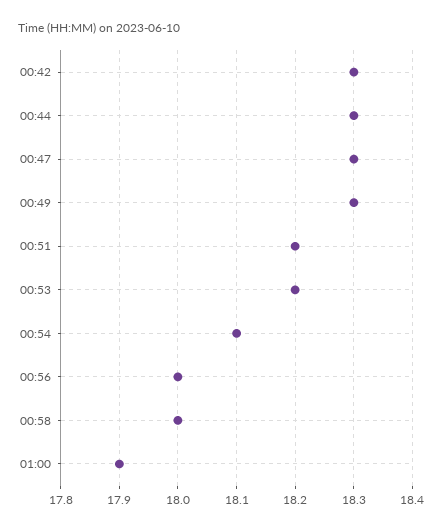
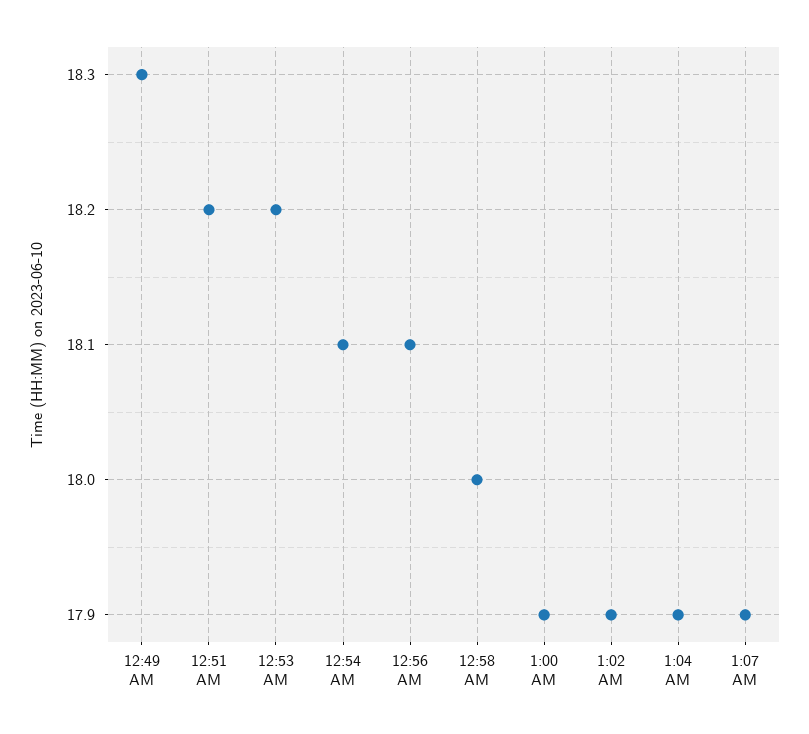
00:42: 18.3 -> none
00:44: 18.3 -> none
00:47: 18.3 -> none
00:56: 18 -> 18.1
1:02 AM: none -> 17.9
1:04 AM: none -> 17.9
1:07 AM: none -> 17.9

